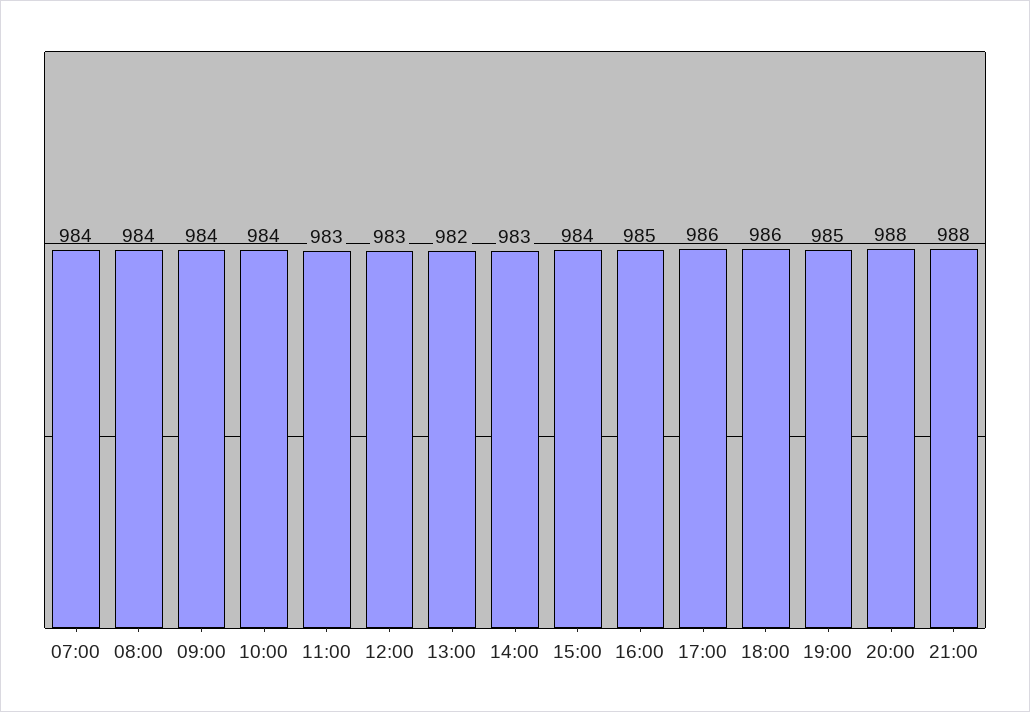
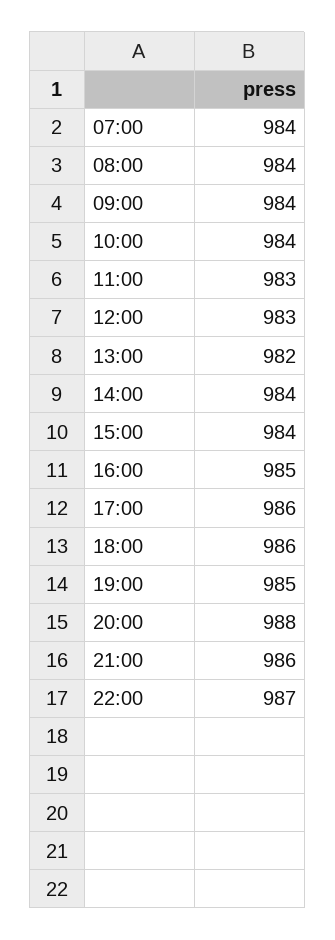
14:00: 983 -> 984
21:00: 988 -> 986
22:00: none -> 987

